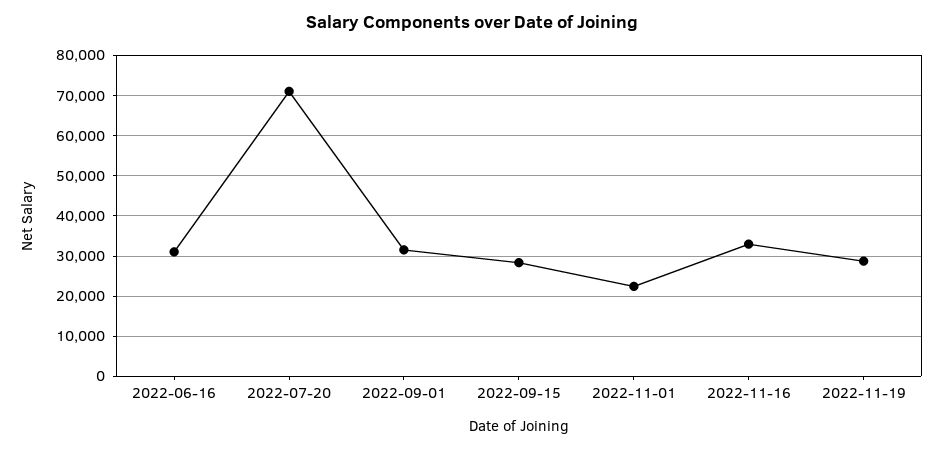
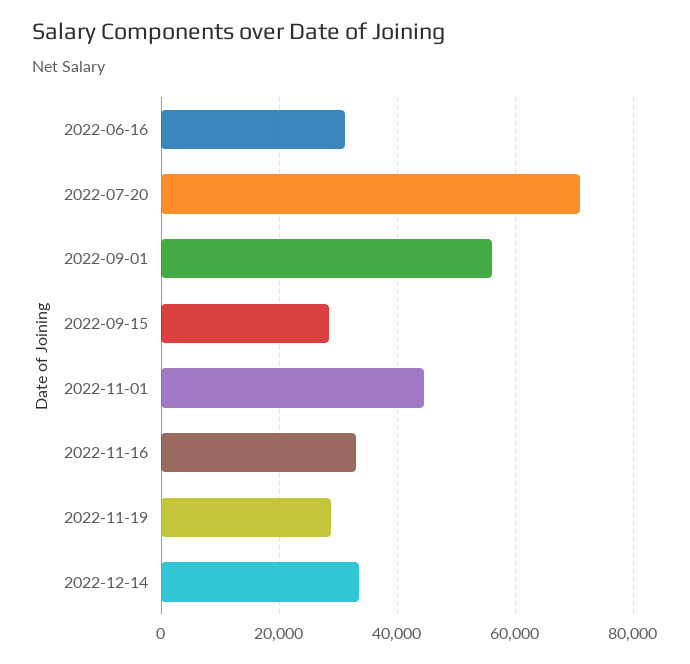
2022-09-01: 32000 -> 56000
2022-11-01: 22000 -> 44000
2022-12-14: none -> 34000

